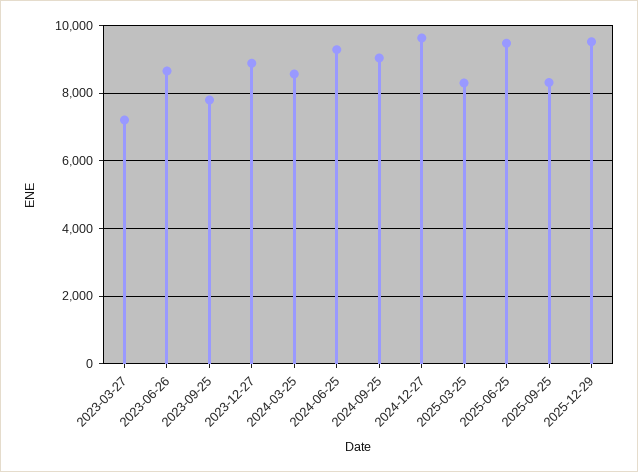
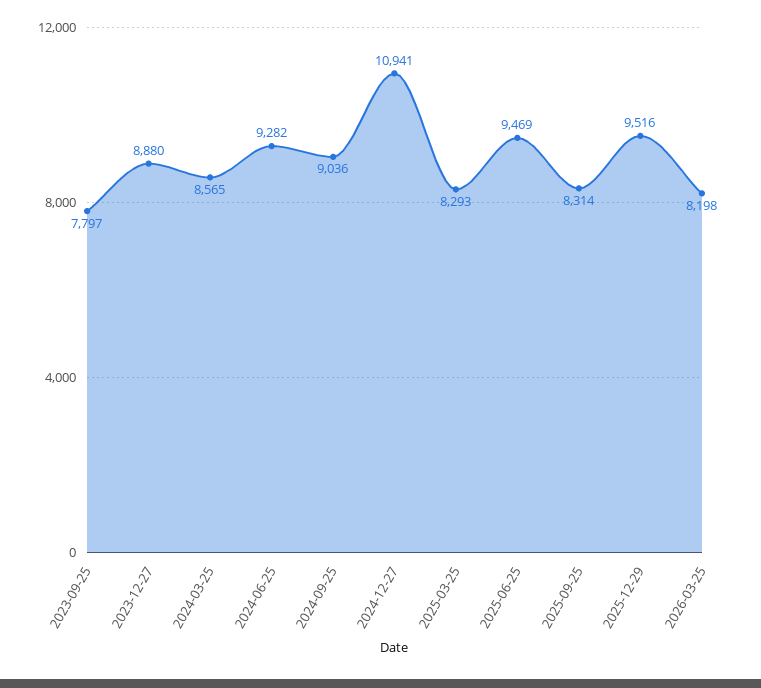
2023-03-27: 7200 -> none
2023-06-26: 8600 -> none
2024-12-27: 9600 -> 10941
2026-03-25: none -> 8198

